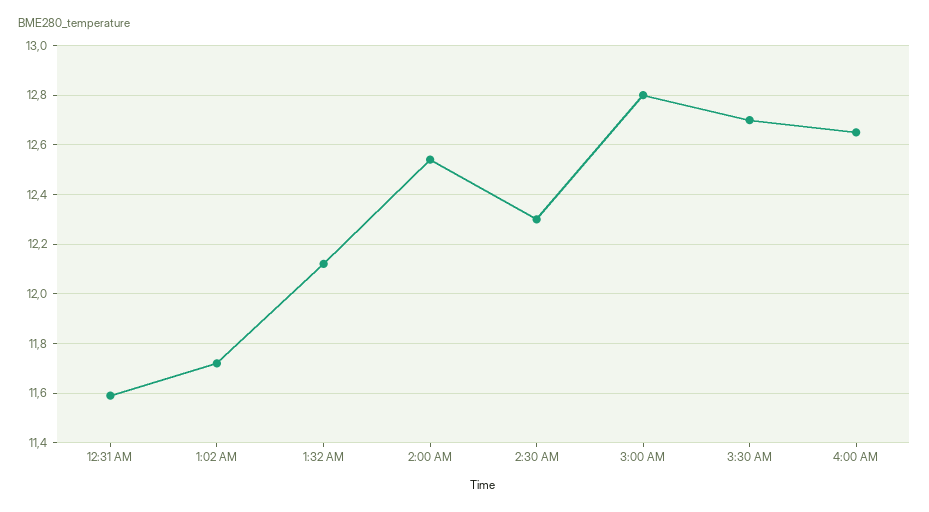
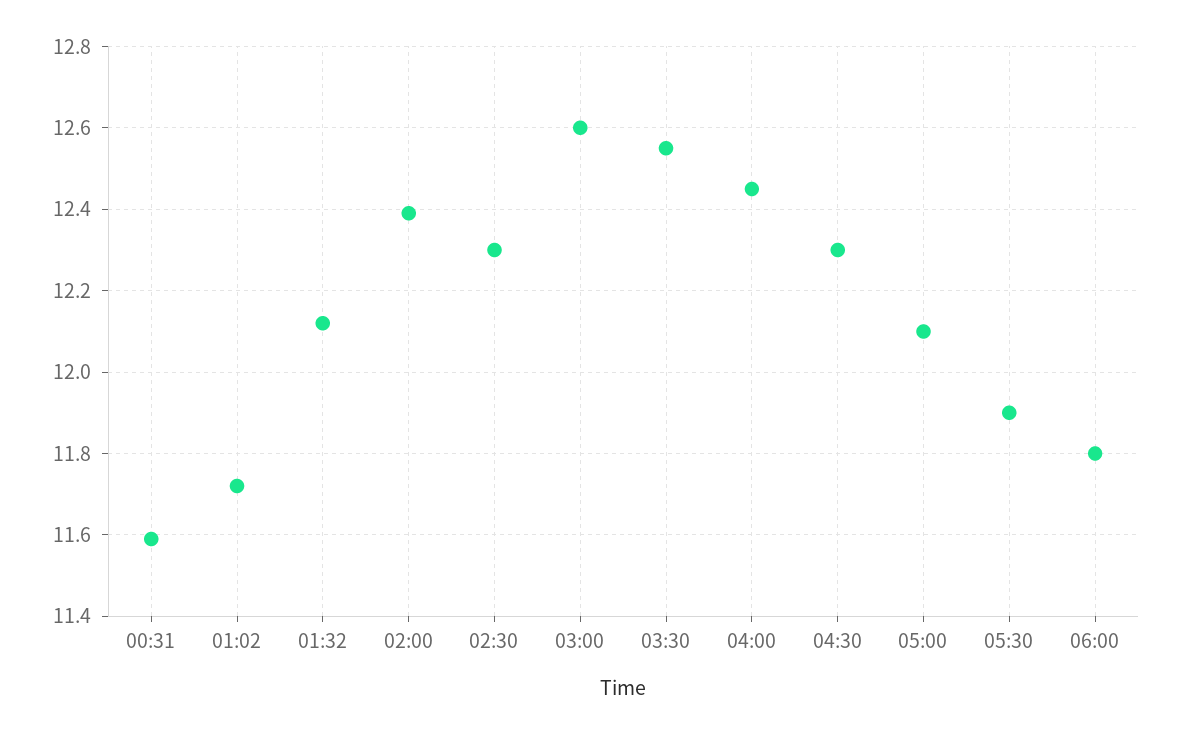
2:00 AM: 12.55 -> 12.4
3:00 AM: 12.8 -> 12.6
3:30 AM: 12.7 -> 12.55
4:00 AM: 12.65 -> 12.45
04:30: none -> 12.3
05:00: none -> 12.1
05:30: none -> 11.9
06:00: none -> 11.8

